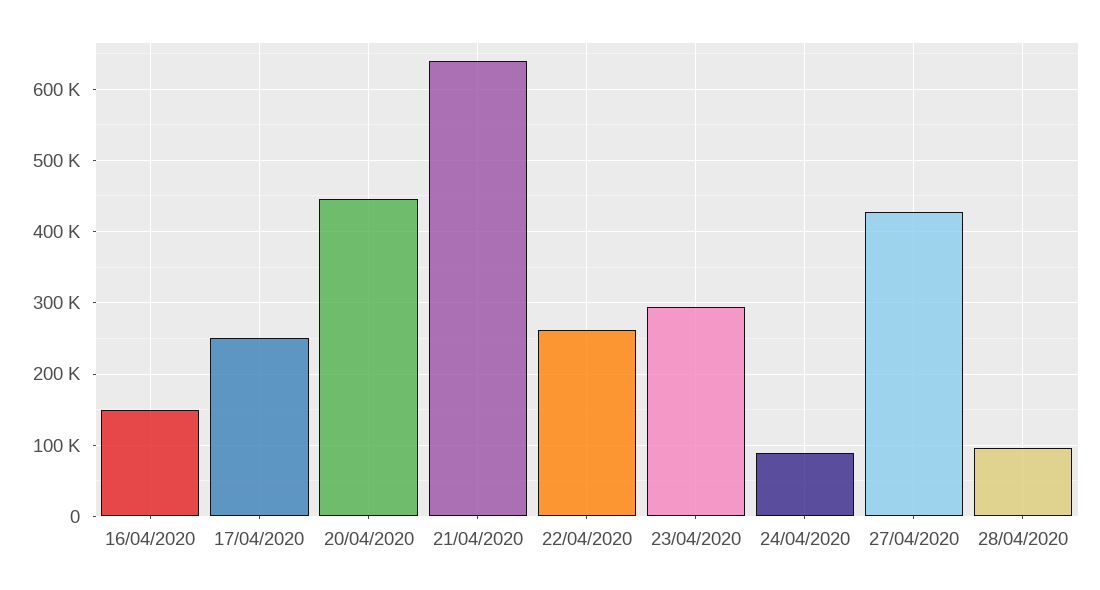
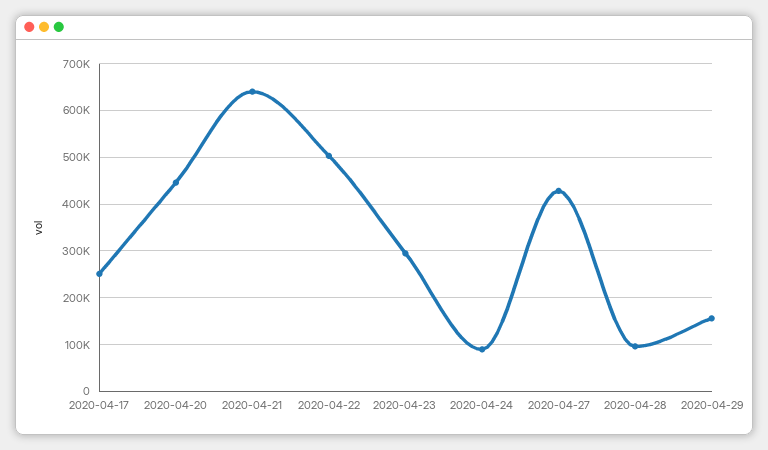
16/04/2020: 150000 -> none
22/04/2020: 260000 -> 500000
2020-04-29: none -> 160000

